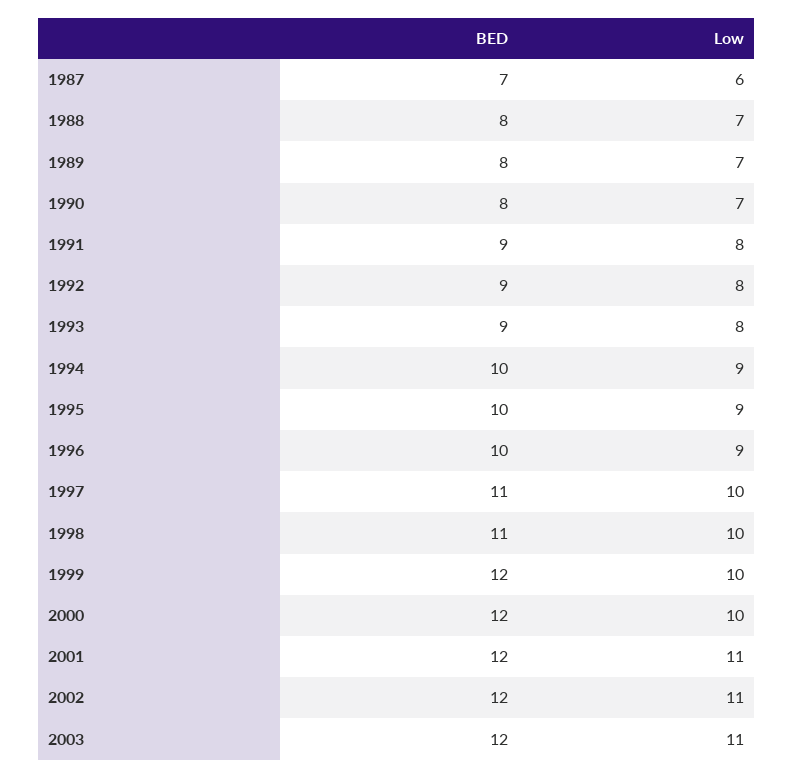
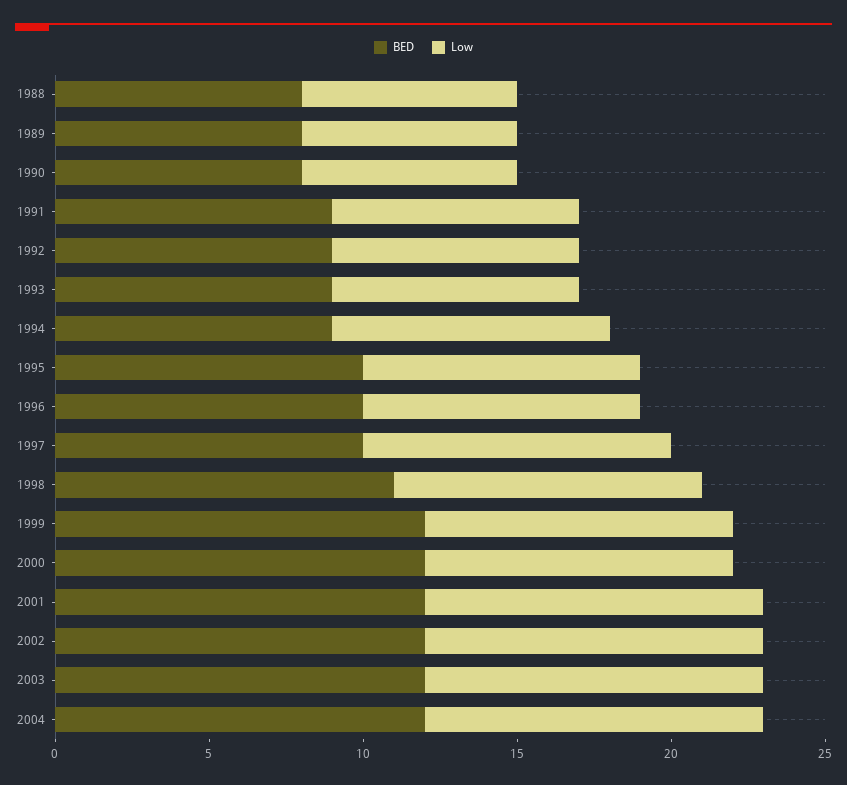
BED, 1987: 7 -> none
Low, 1987: 6 -> none
BED, 1994: 10 -> 9
BED, 1997: 11 -> 10
BED, 2004: none -> 12
Low, 2004: none -> 11

